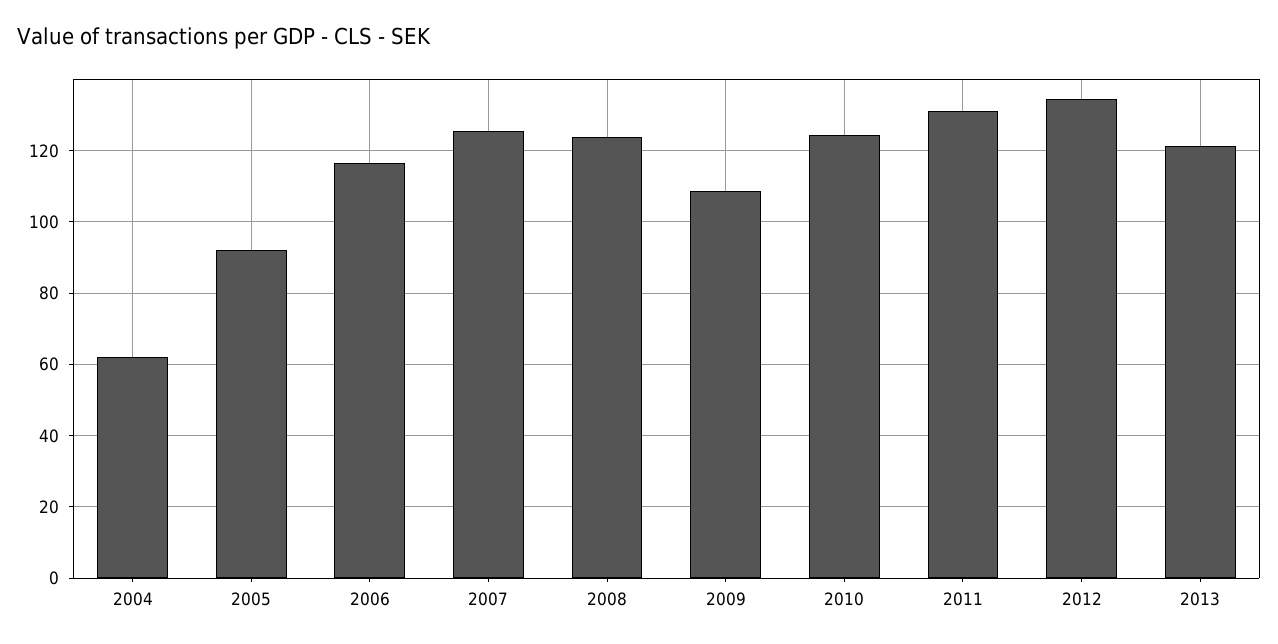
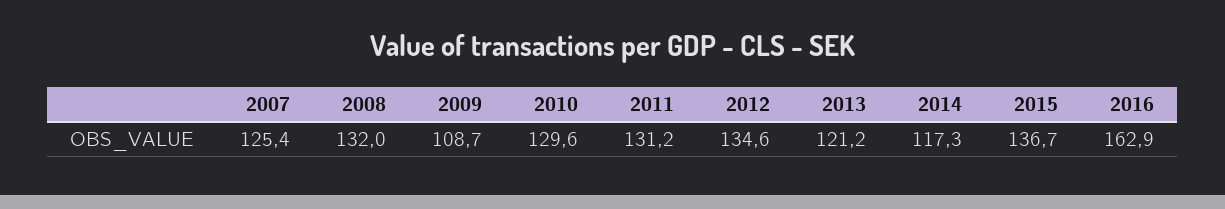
2004: 62 -> none
2005: 92 -> none
2006: 116 -> none
2008: 124 -> 132
2010: 124 -> 129.6
2014: none -> 117.3
2015: none -> 136.7
2016: none -> 162.9

